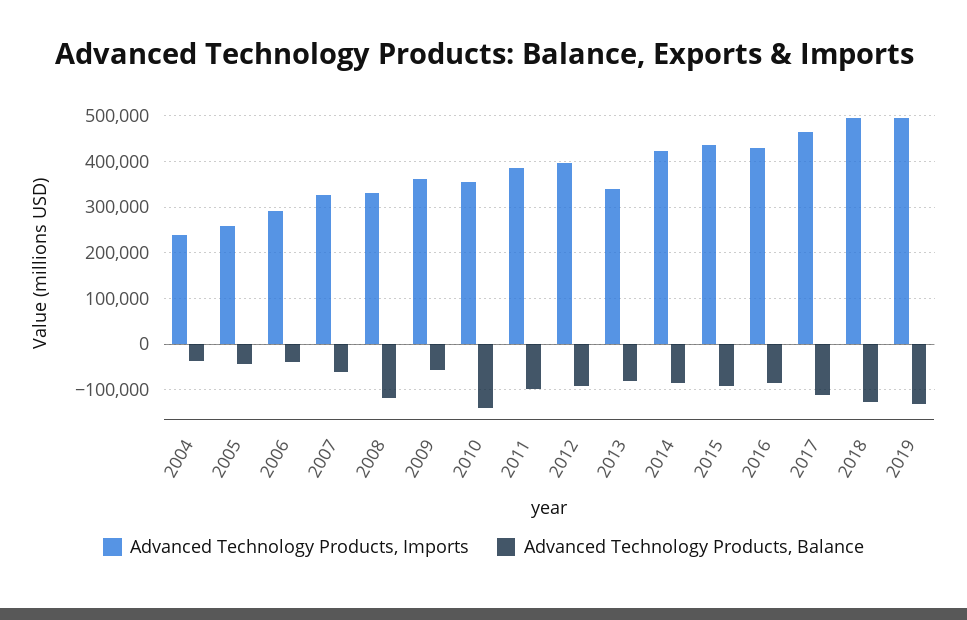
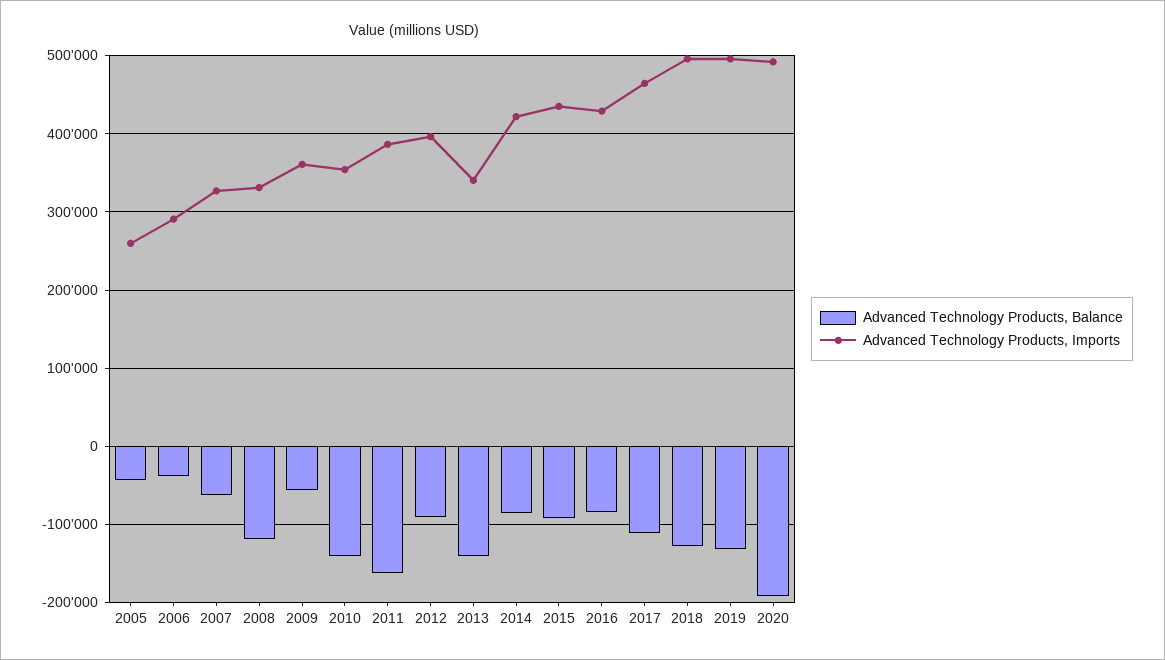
Advanced Technology Products, Imports, 2004: 240000 -> none
Advanced Technology Products, Balance, 2004: -40000 -> none
Advanced Technology Products, Balance, 2011: -100000 -> -160000
Advanced Technology Products, Balance, 2013: -80000 -> -140000
Advanced Technology Products, Balance, 2020: none -> -190000
Advanced Technology Products, Imports, 2020: none -> 490000

